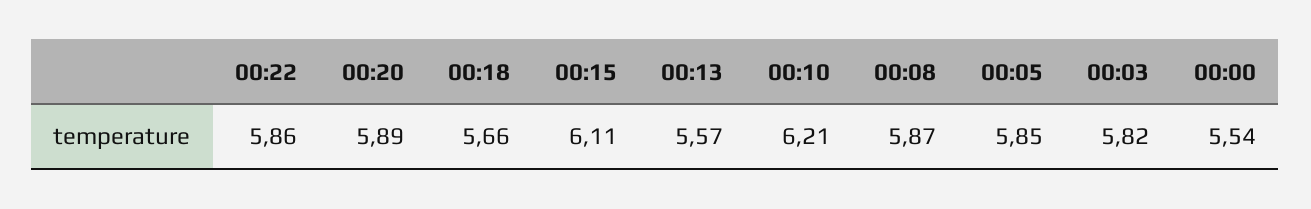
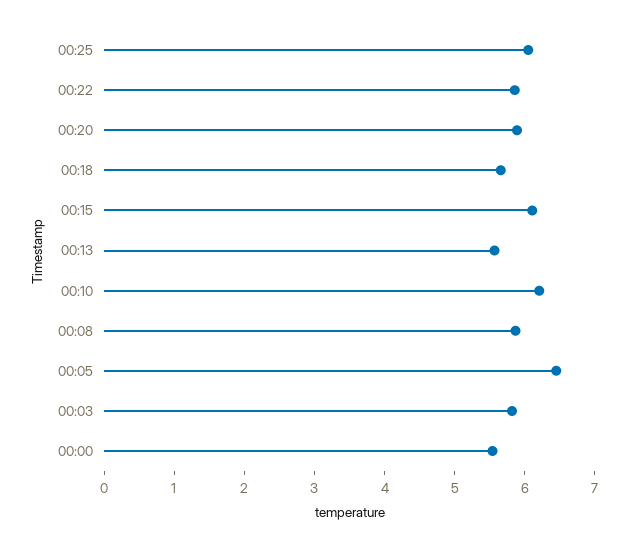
00:05: 5.85 -> 6.4
00:25: none -> 6

